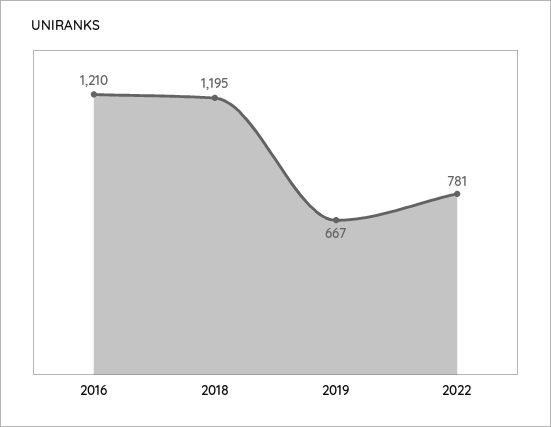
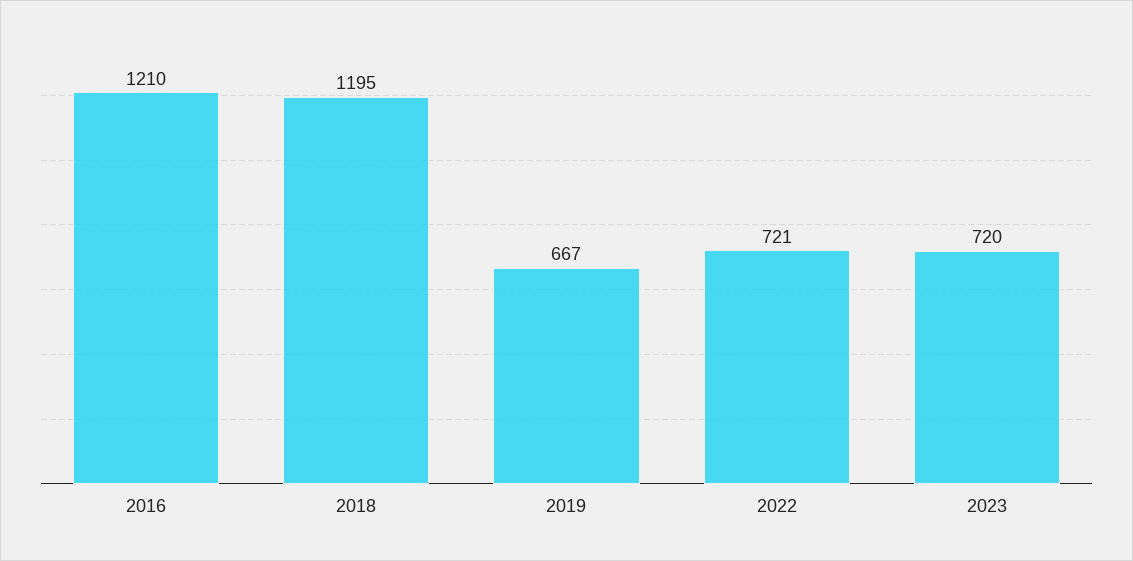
2022: 781 -> 721
2023: none -> 720

